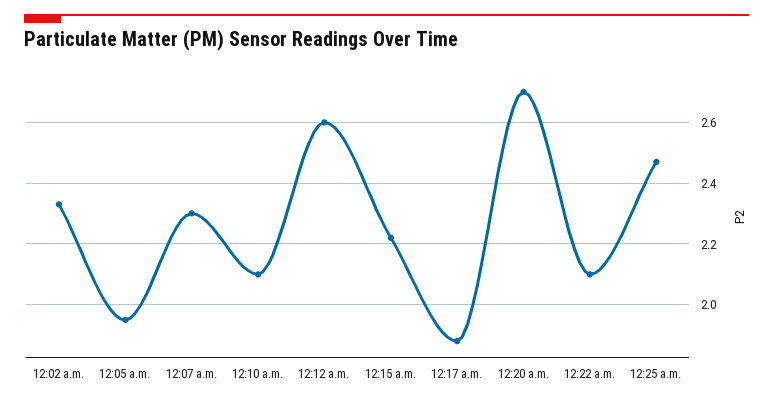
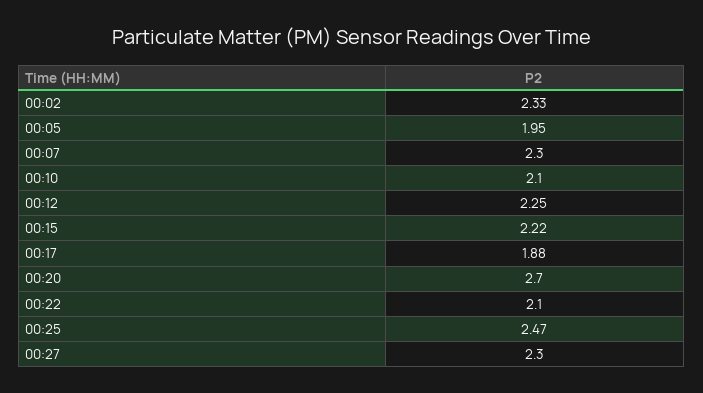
12:12 a.m.: 2.6 -> 2.25
00:27: none -> 2.3

